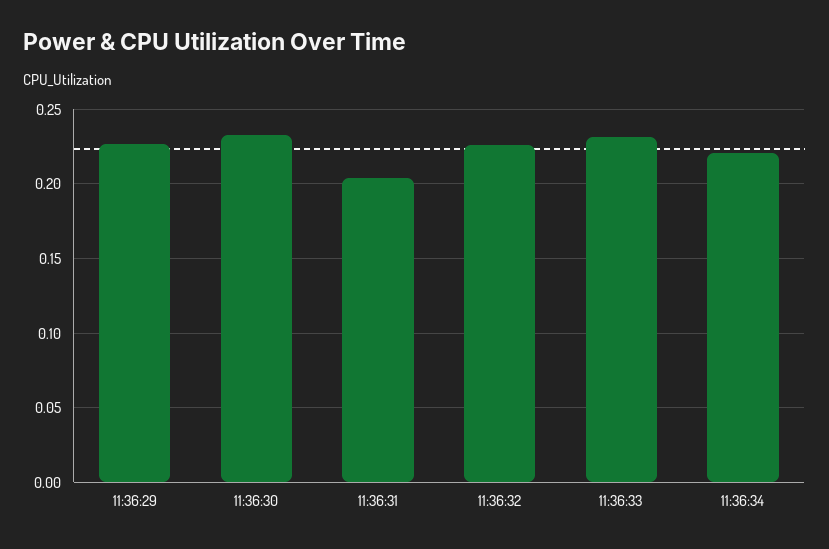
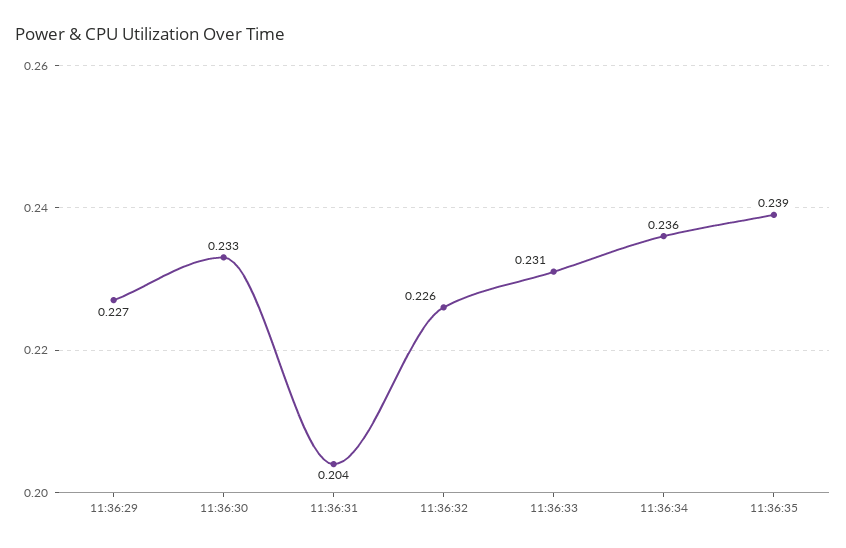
11:36:34: 0.22 -> 0.236
11:36:35: none -> 0.239

